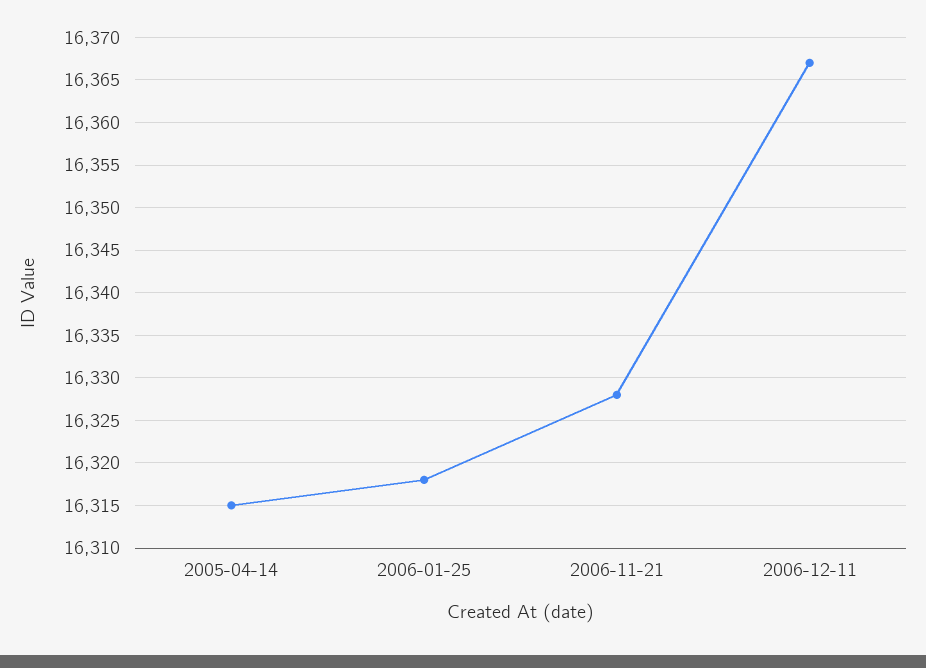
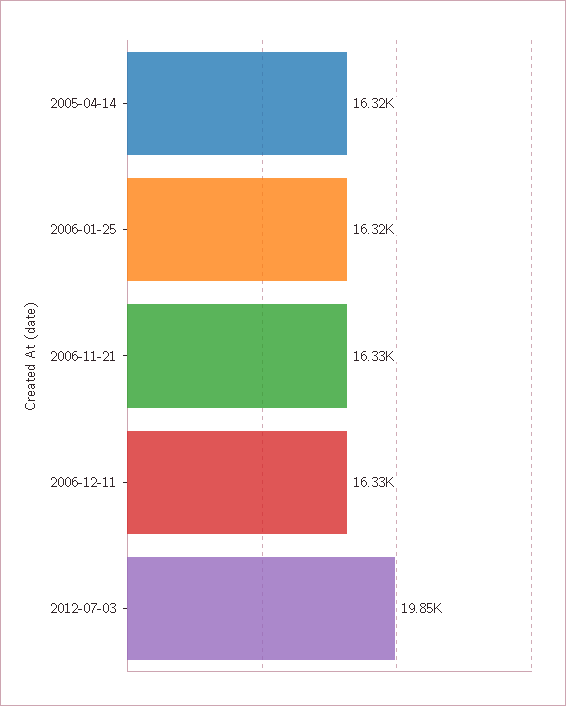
2006-12-11: 16367 -> 16330
2012-07-03: none -> 19850

